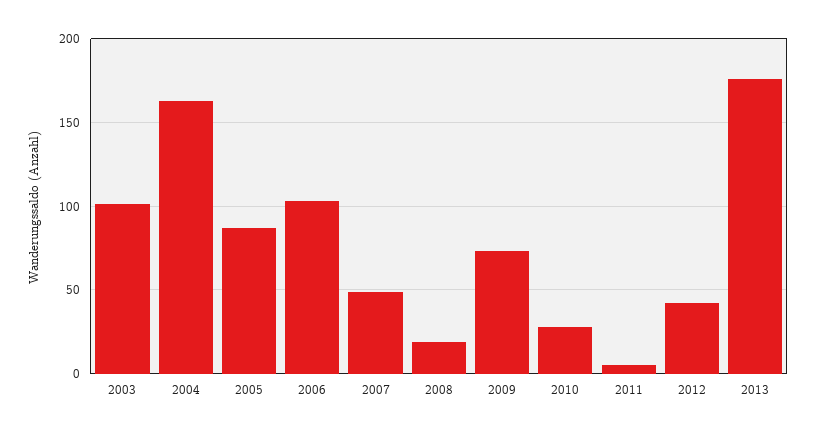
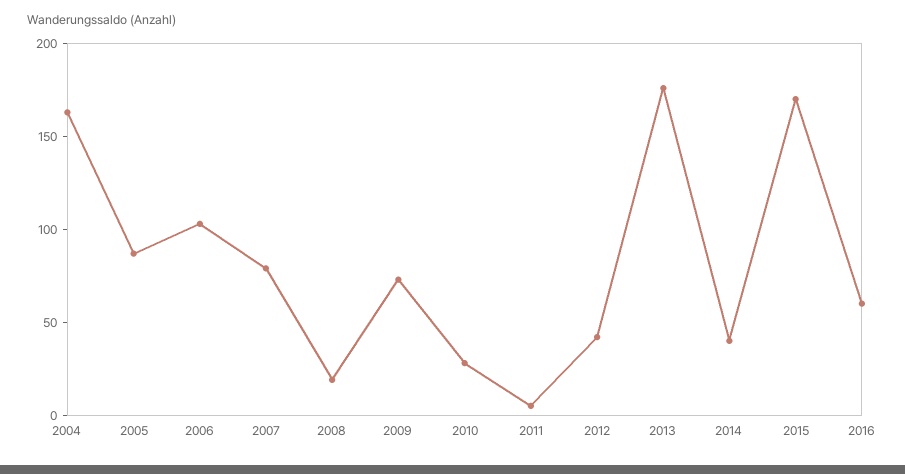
2003: 100 -> none
2007: 50 -> 80
2014: none -> 40
2015: none -> 170
2016: none -> 60

